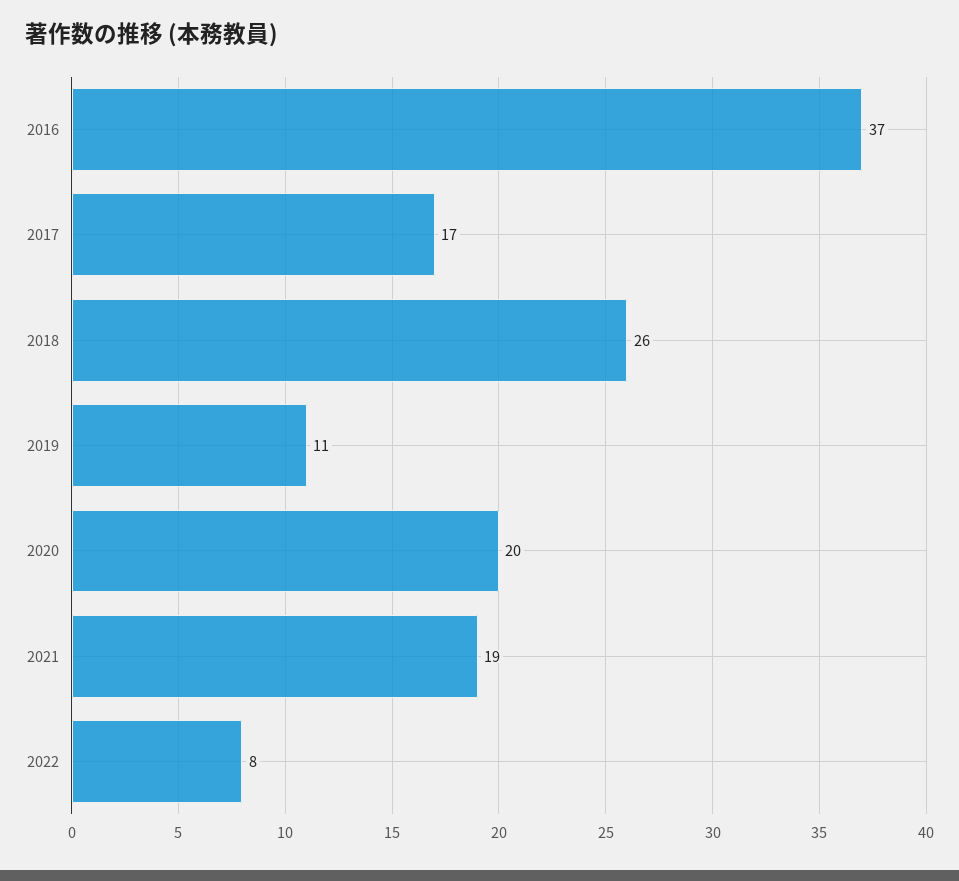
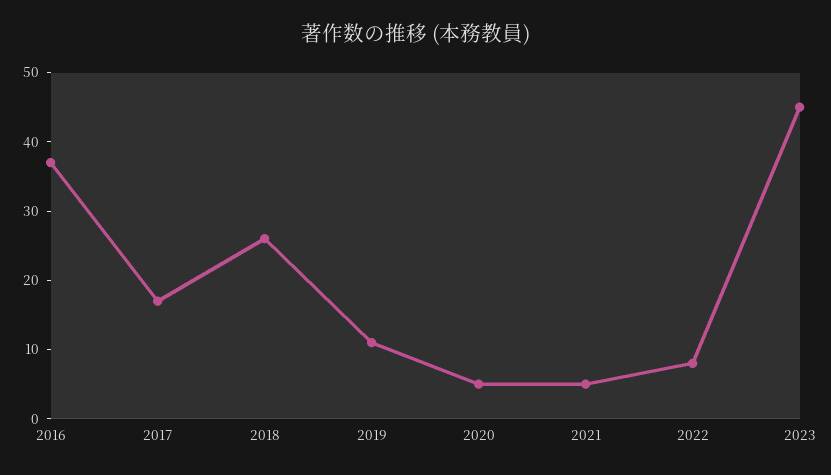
2020: 20 -> 5
2021: 19 -> 5
2023: none -> 45

